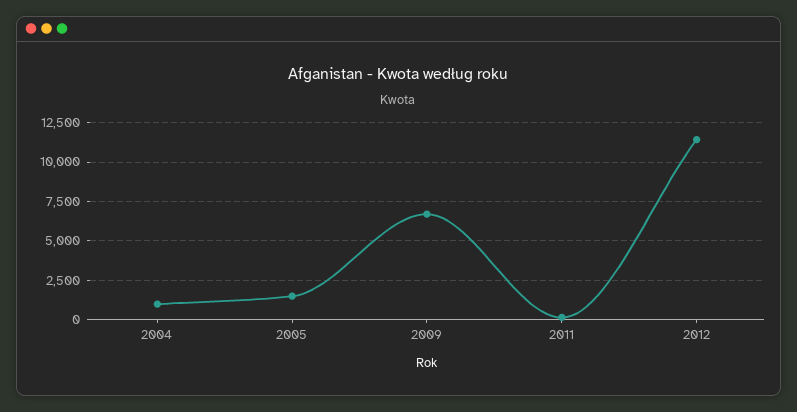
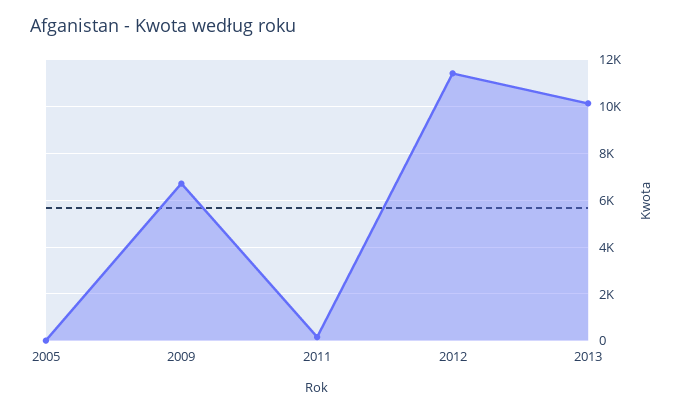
2004: 1000 -> none
2005: 1500 -> 0
2013: none -> 10000

